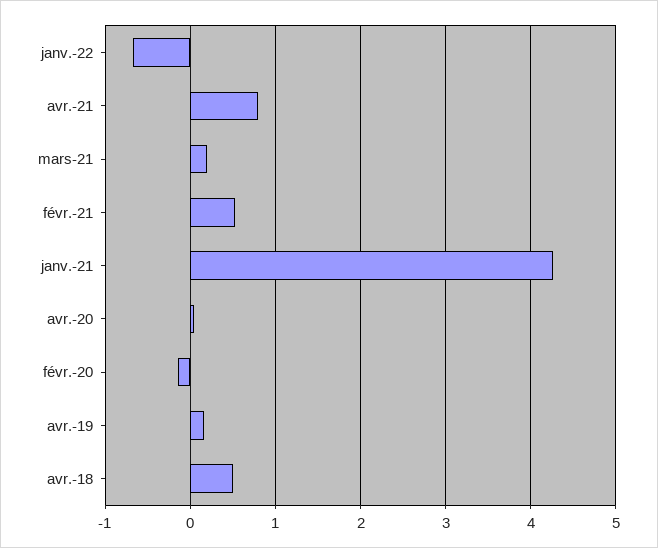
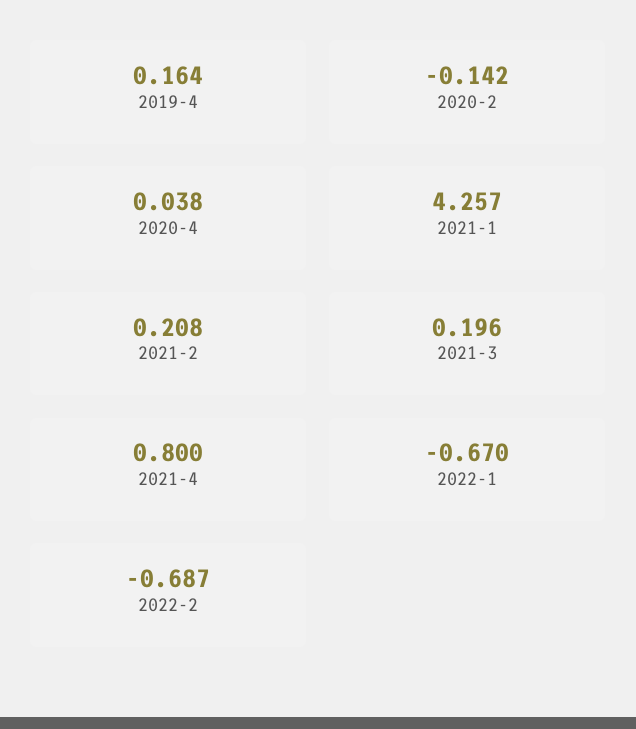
févr.-21: 0.5 -> 0.208
avr.-18: 0.5 -> none
2022-2: none -> -0.687

